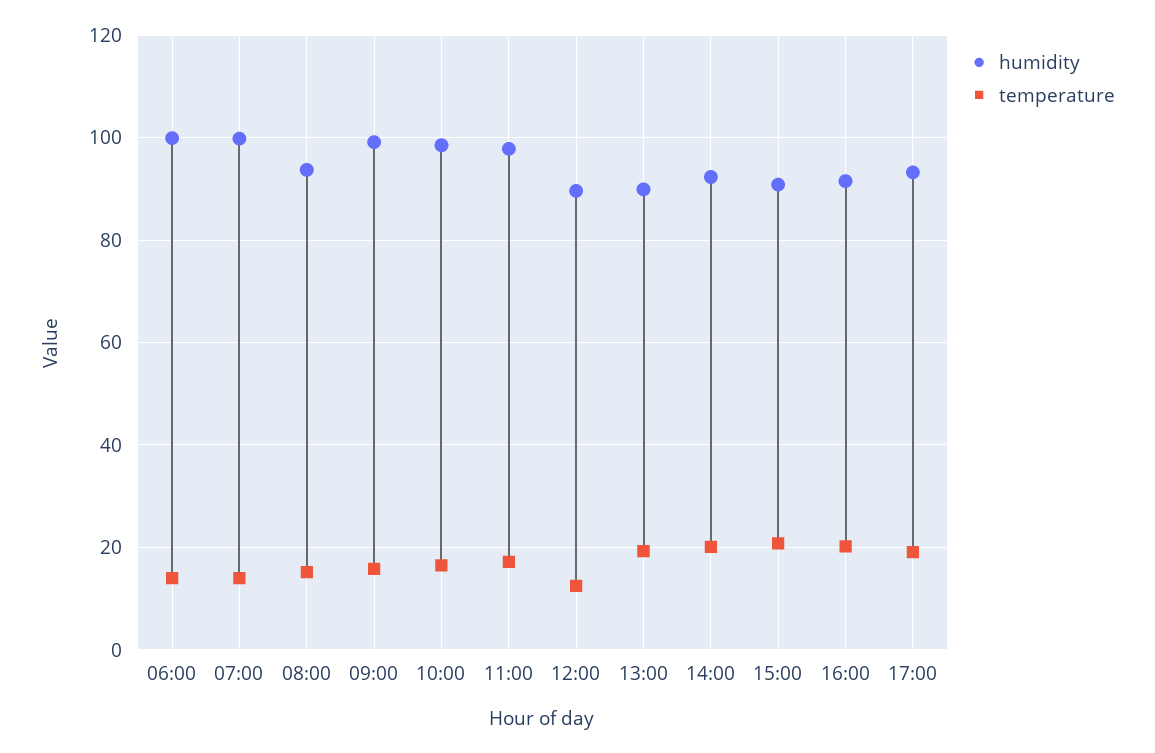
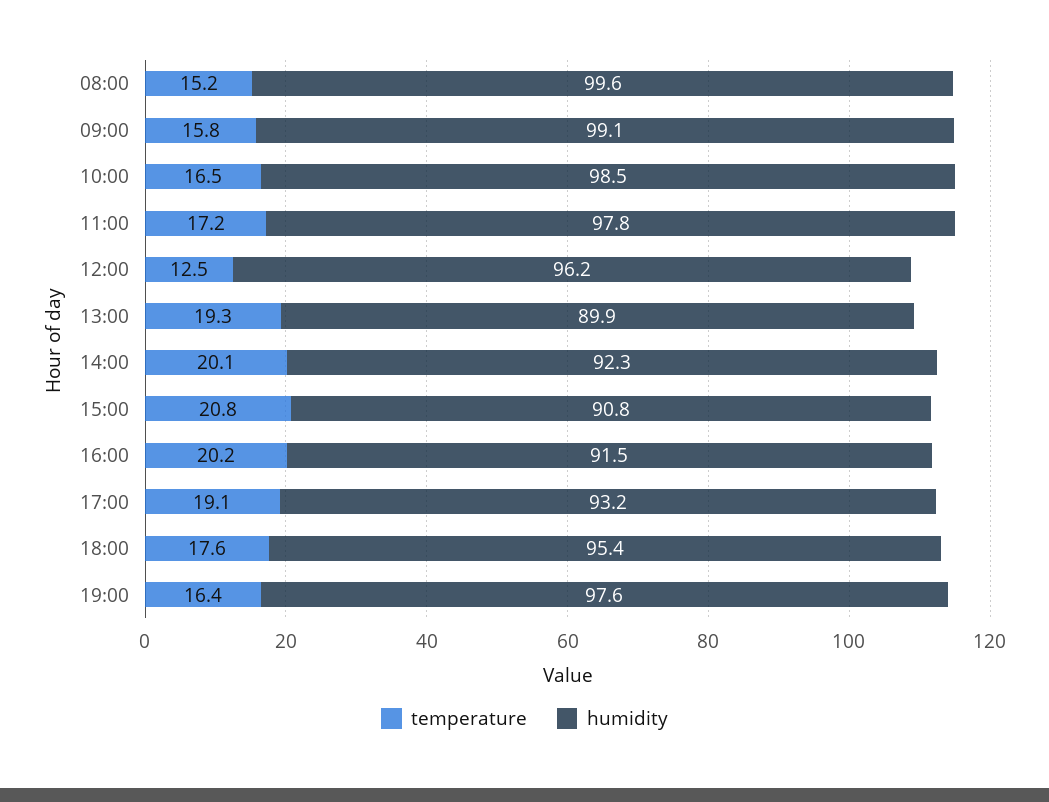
humidity, 06:00: 100 -> none
temperature, 06:00: 14 -> none
humidity, 07:00: 100 -> none
temperature, 07:00: 14 -> none
humidity, 08:00: 94 -> 99.6
humidity, 12:00: 90 -> 96.2
temperature, 18:00: none -> 17.6
humidity, 18:00: none -> 95.4
temperature, 19:00: none -> 16.4
humidity, 19:00: none -> 97.6

